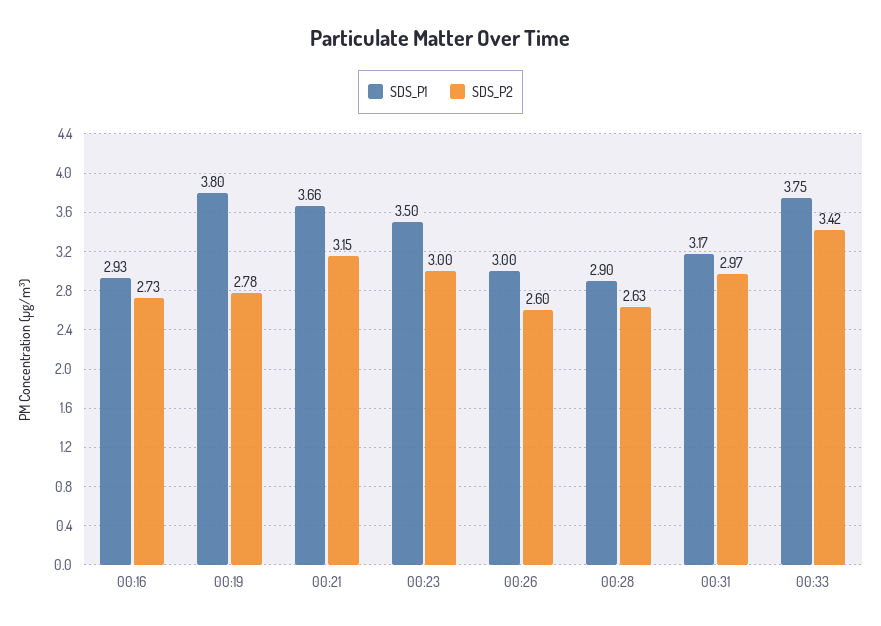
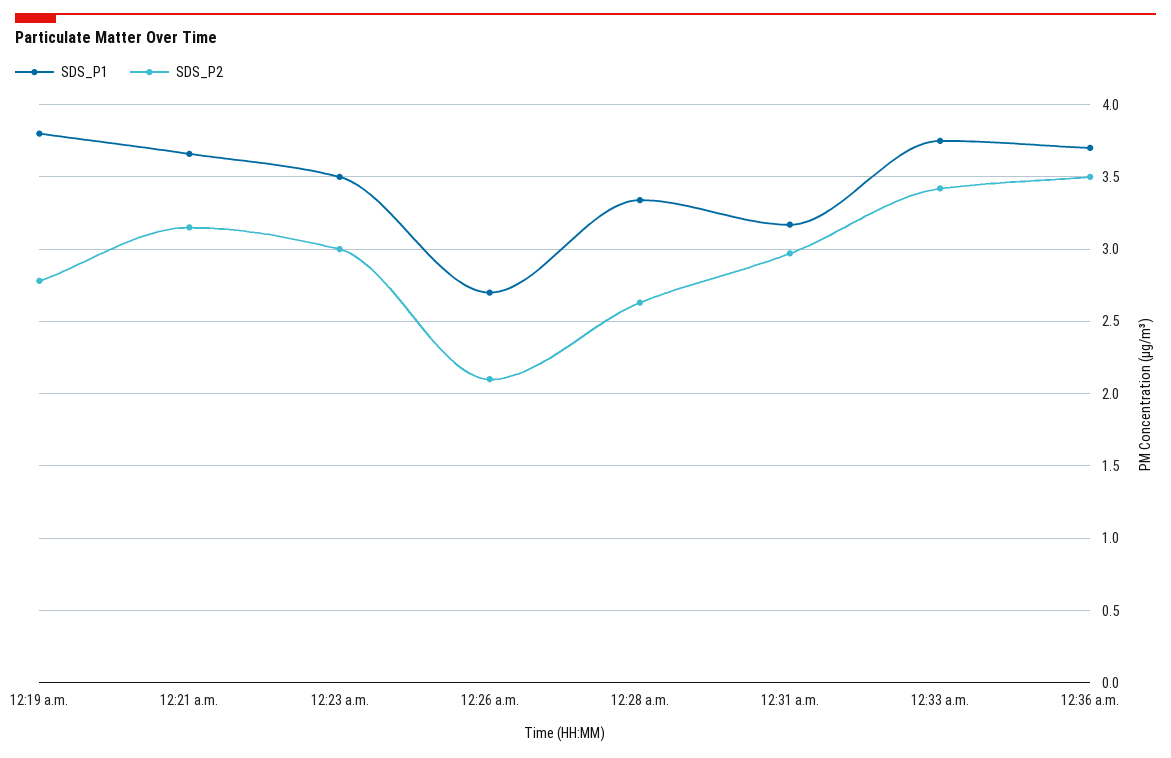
SDS_P1, 00:16: 2.93 -> none
SDS_P2, 00:16: 2.73 -> none
SDS_P1, 00:26: 3 -> 2.7
SDS_P2, 00:26: 2.6 -> 2.1
SDS_P1, 00:28: 2.9 -> 3.35
SDS_P1, 12:36 a.m.: none -> 3.7
SDS_P2, 12:36 a.m.: none -> 3.5

